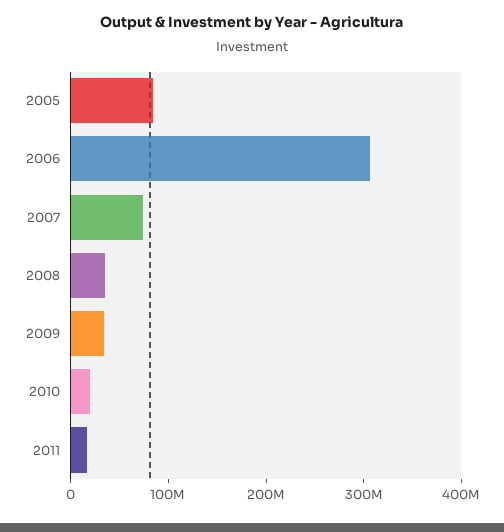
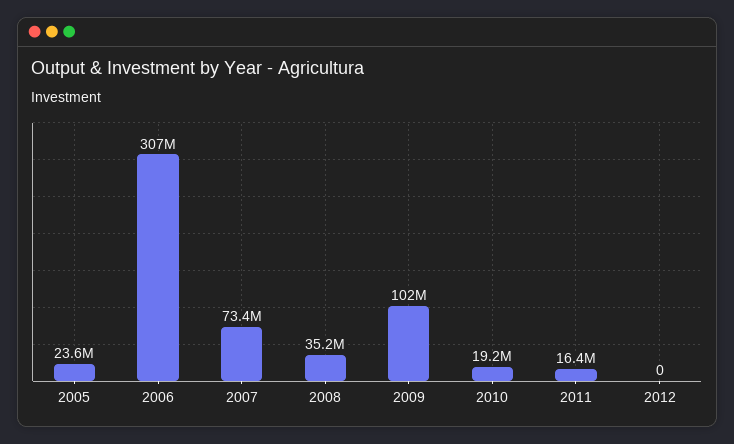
2005: 80000000 -> 23600000
2009: 40000000 -> 102000000
2012: none -> 0

